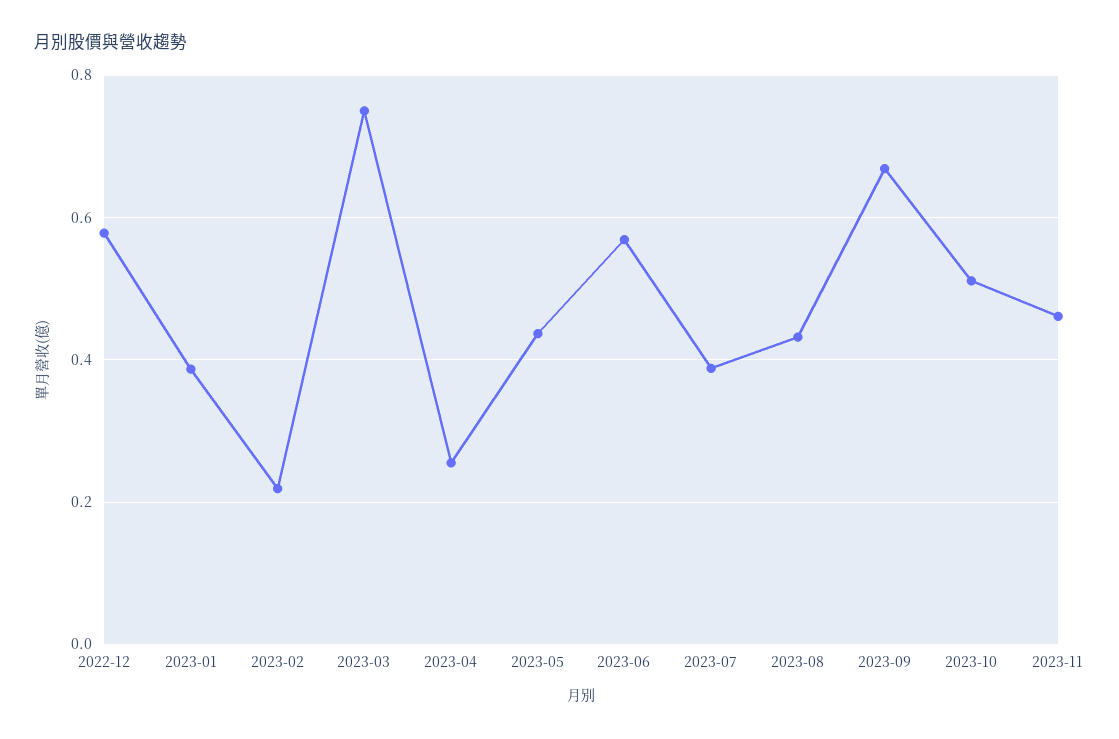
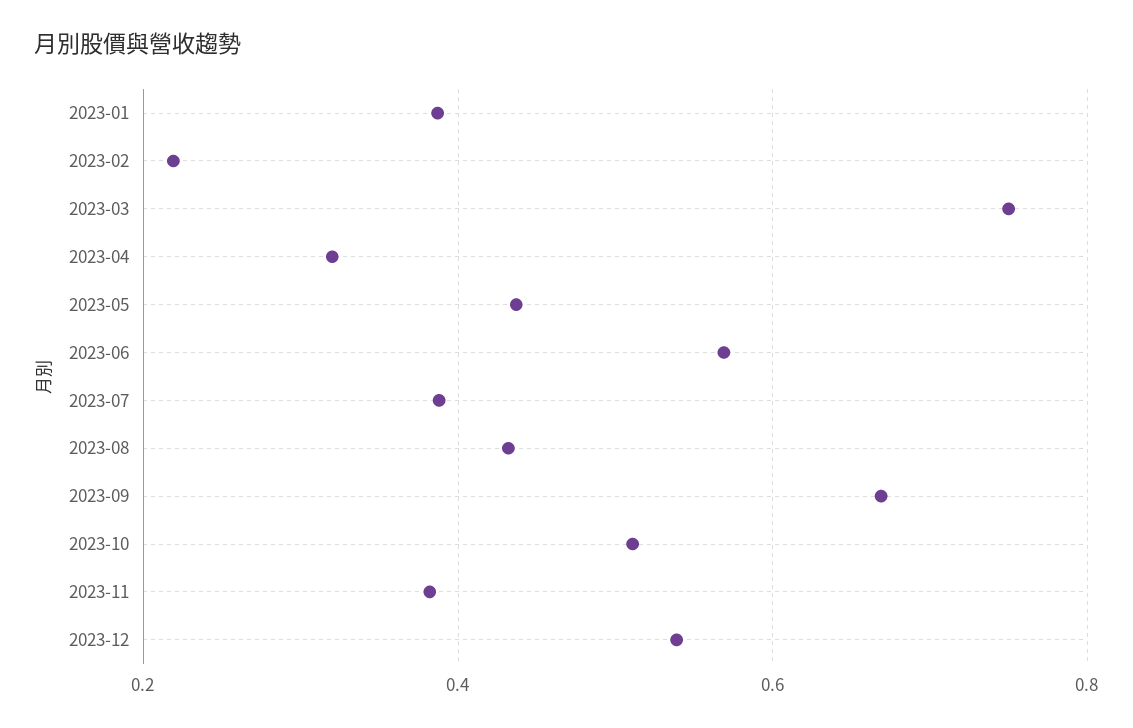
2022-12: 0.58 -> none
2023-04: 0.26 -> 0.32
2023-11: 0.46 -> 0.38
2023-12: none -> 0.54

